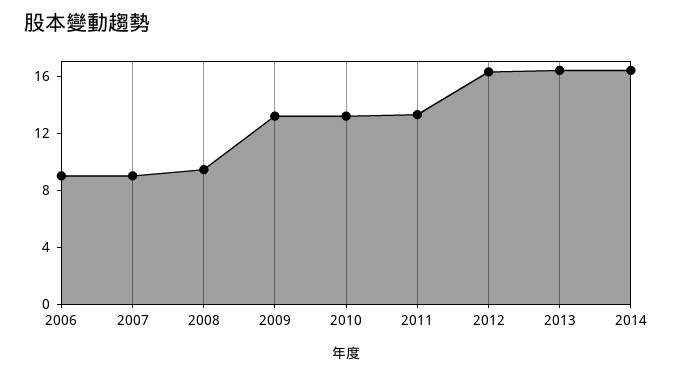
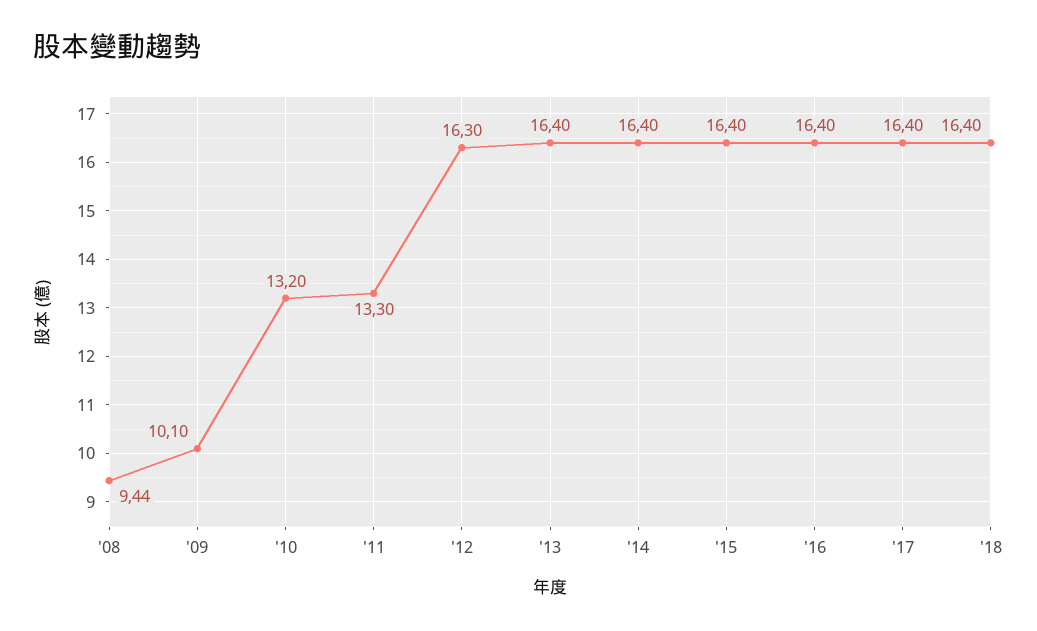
2006: 9 -> none
2007: 9 -> none
2009: 13 -> 10.1
'15: none -> 16.4
'16: none -> 16.4
'17: none -> 16.4
'18: none -> 16.4

